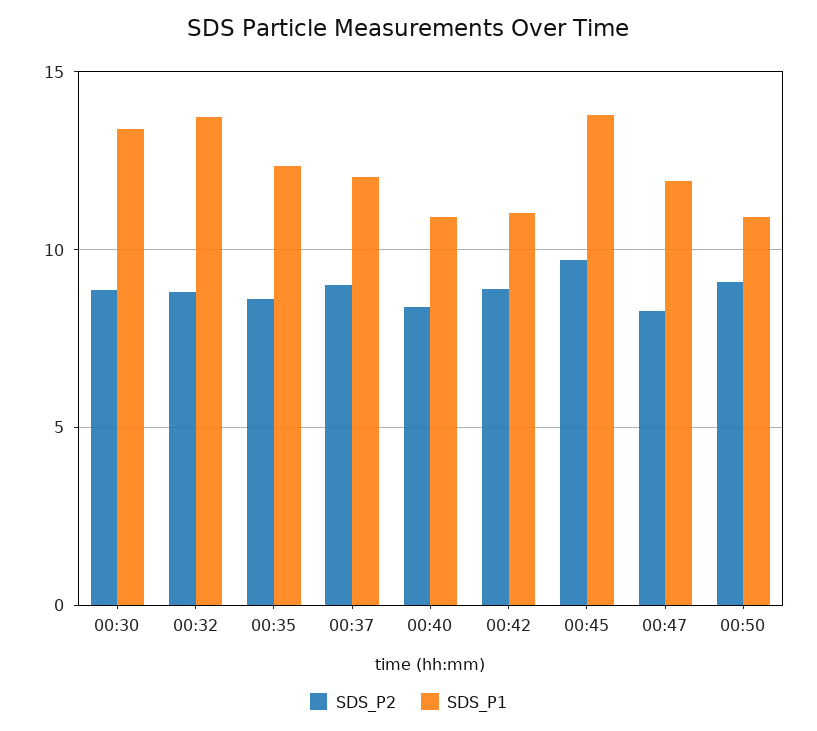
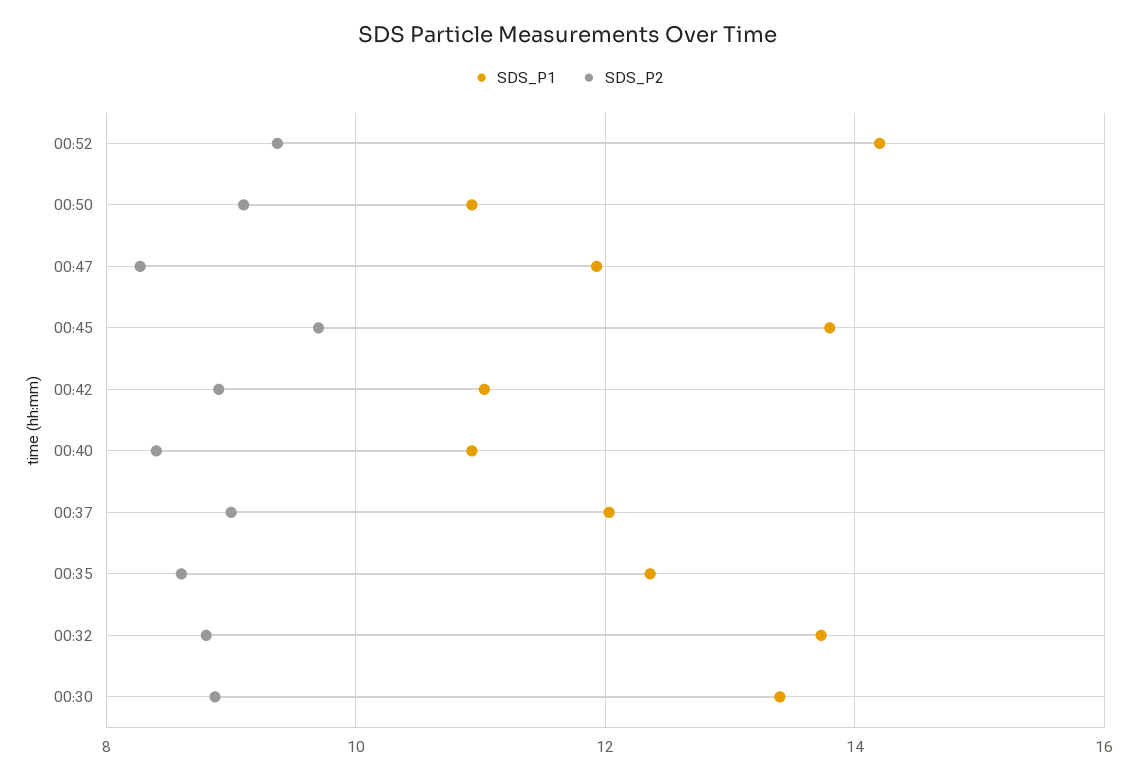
SDS_P1, 00:52: none -> 14.2
SDS_P2, 00:52: none -> 9.4

